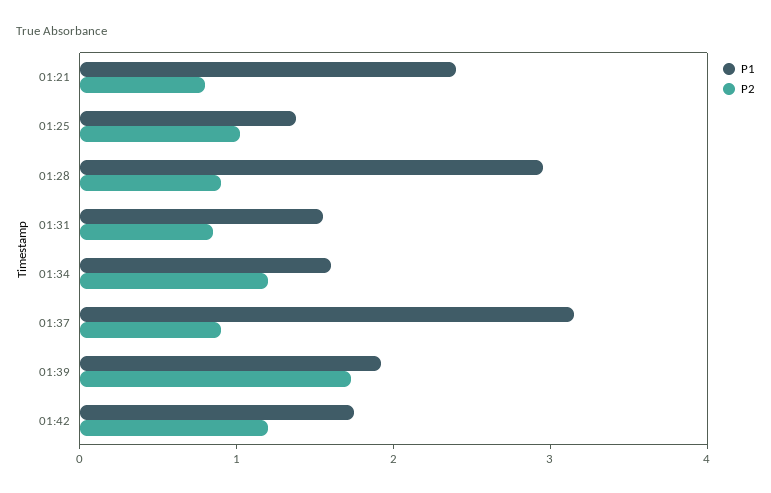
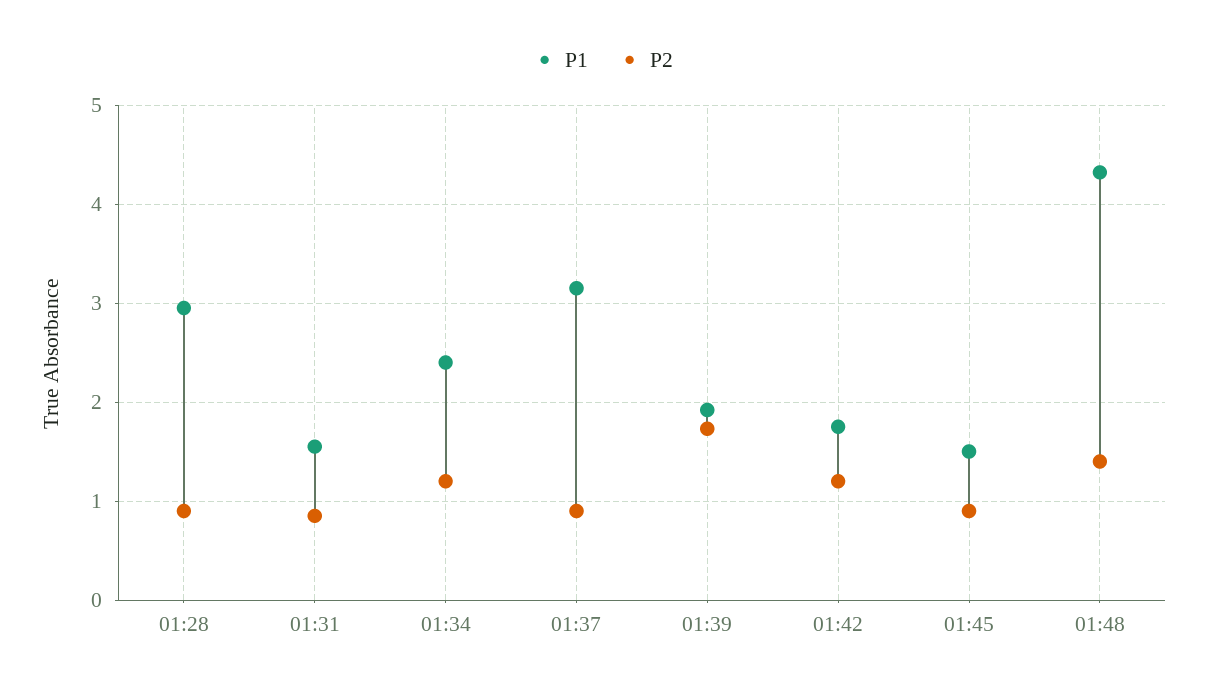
P1, 01:21: 2.4 -> none
P2, 01:21: 0.8 -> none
P1, 01:25: 1.4 -> none
P2, 01:25: 1 -> none
P1, 01:34: 1.6 -> 2.4
P1, 01:45: none -> 1.5
P2, 01:45: none -> 0.9
P1, 01:48: none -> 4.3
P2, 01:48: none -> 1.4

